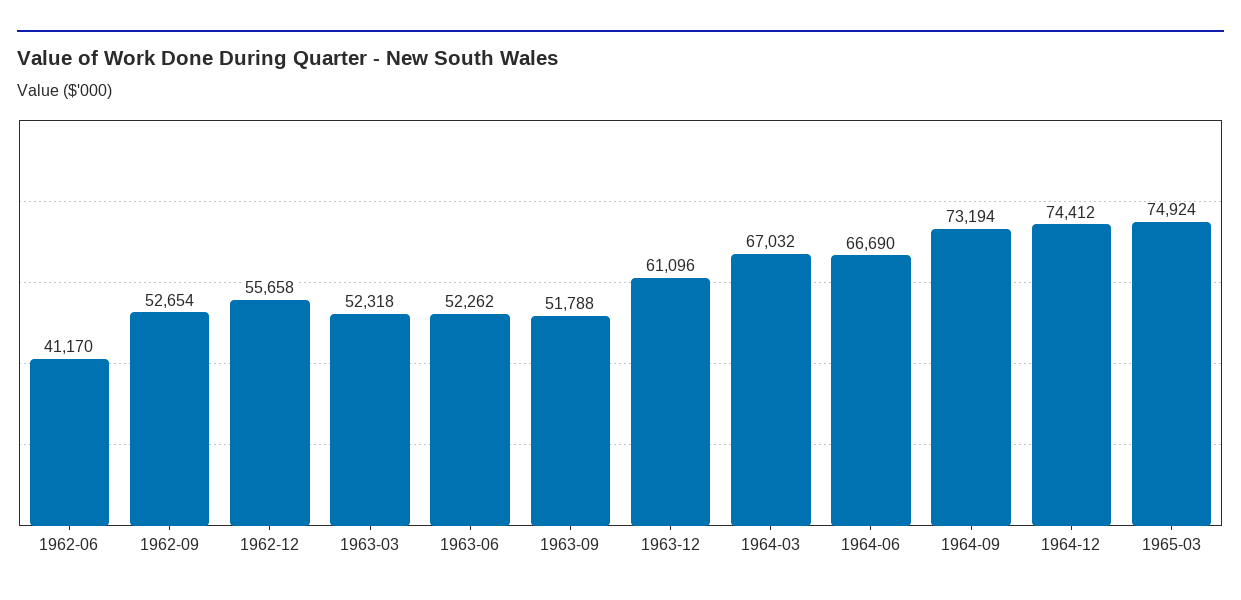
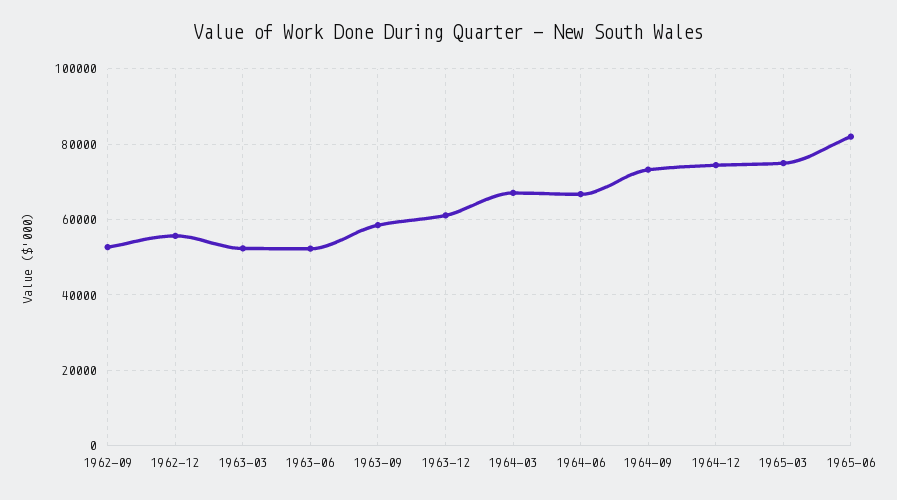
1962-06: 41170 -> none
1963-09: 51788 -> 58000
1965-06: none -> 82000

